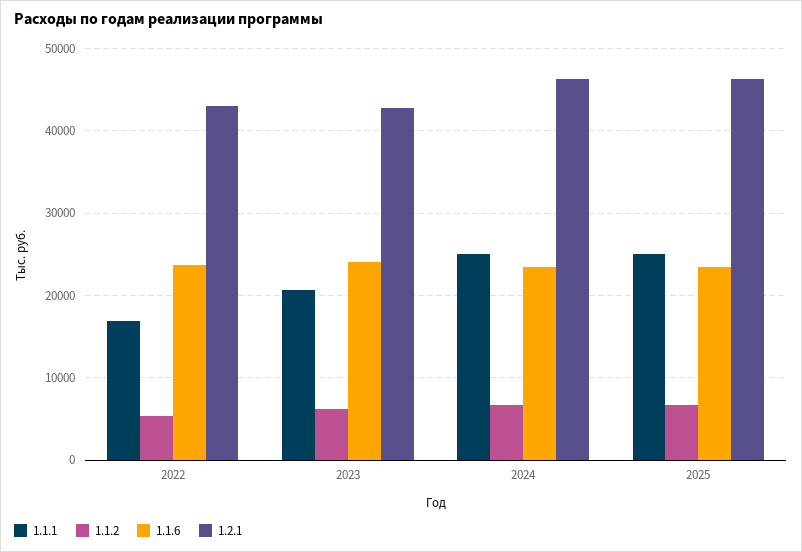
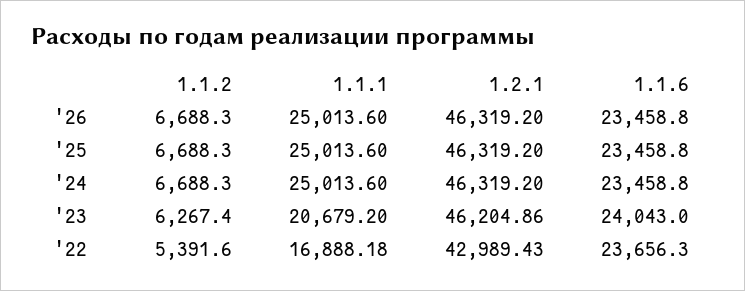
1.2.1, 2023: 43000 -> 46204.86
1.1.2, '26: none -> 6688.3
1.1.1, '26: none -> 25013.6
1.2.1, '26: none -> 46319.2
1.1.6, '26: none -> 23458.8

